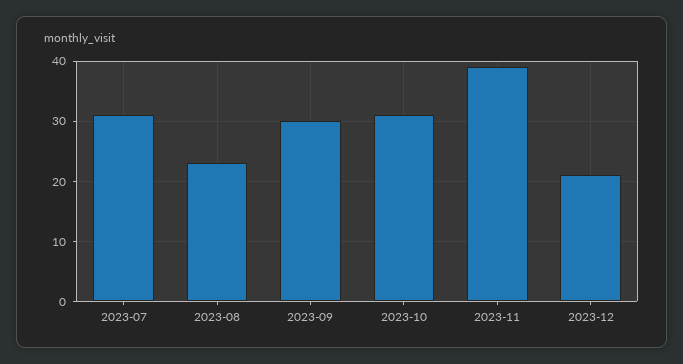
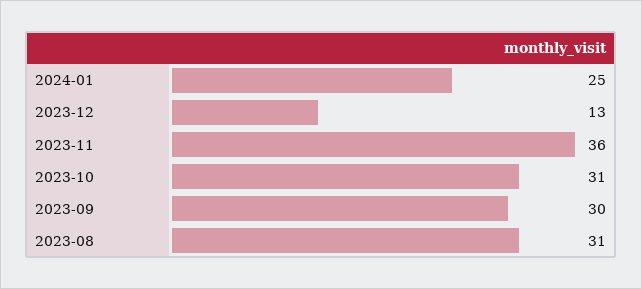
2023-07: 31 -> none
2023-08: 23 -> 31
2023-11: 39 -> 36
2023-12: 21 -> 13
2024-01: none -> 25

